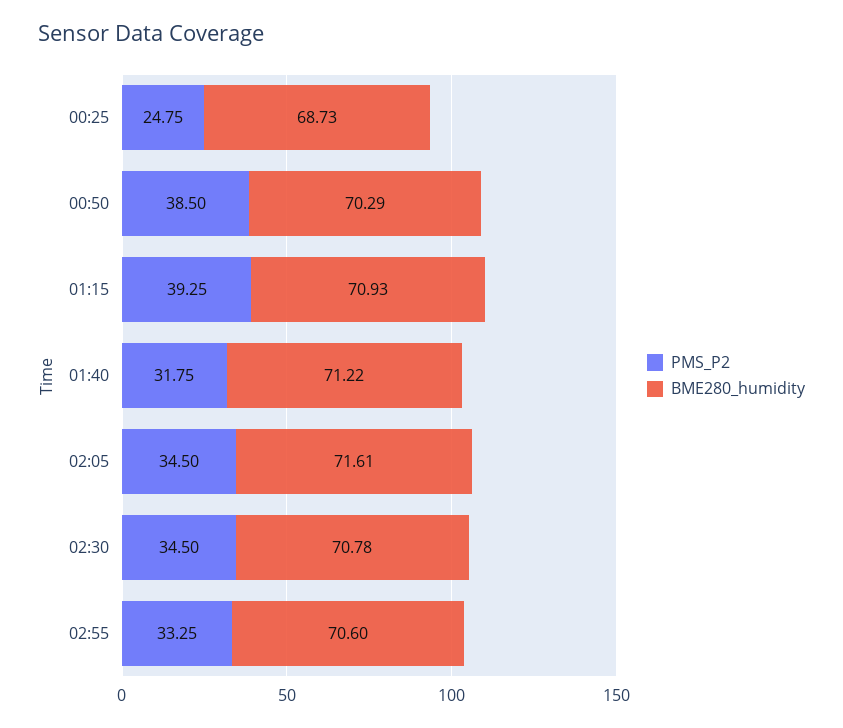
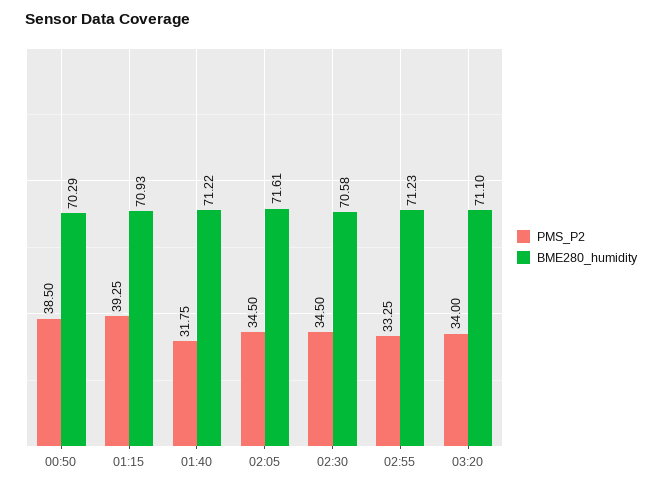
PMS_P2, 00:25: 24.75 -> none
BME280_humidity, 00:25: 68.73 -> none
BME280_humidity, 02:30: 70.78 -> 70.58
BME280_humidity, 02:55: 70.6 -> 71.23
PMS_P2, 03:20: none -> 34
BME280_humidity, 03:20: none -> 71.1

